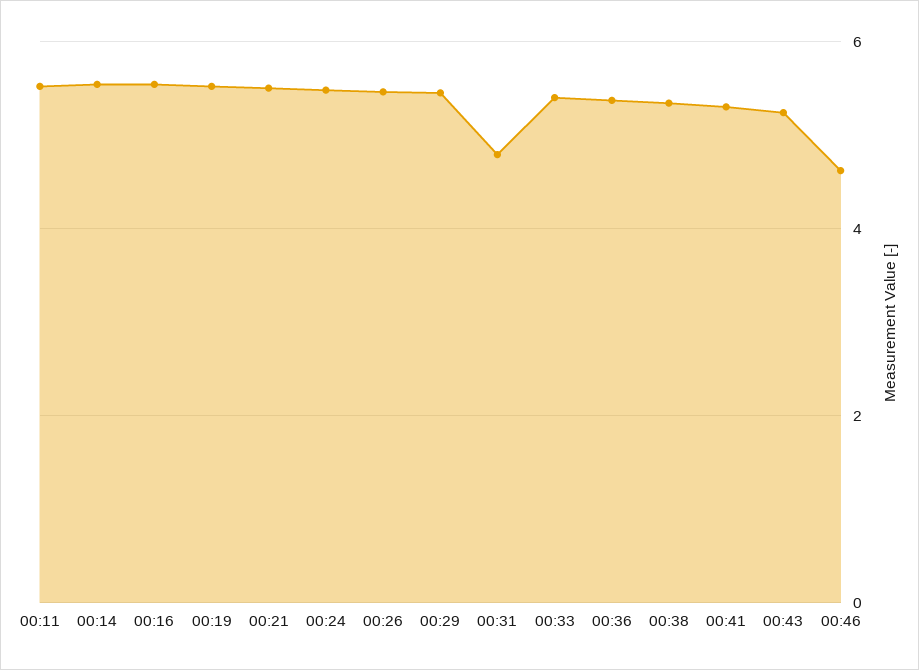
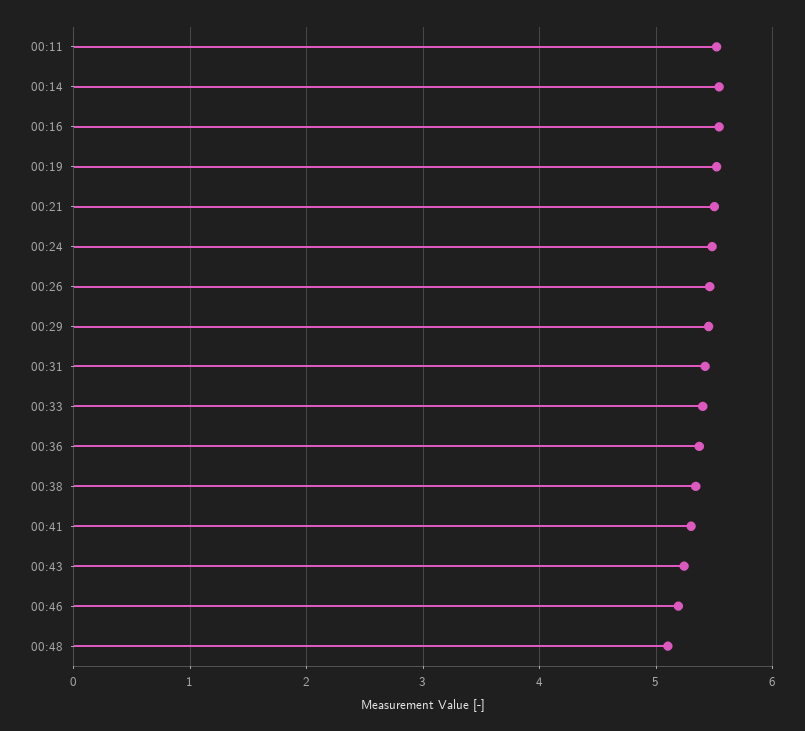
00:31: 4.8 -> 5.4
00:46: 4.6 -> 5.2
00:48: none -> 5.1

